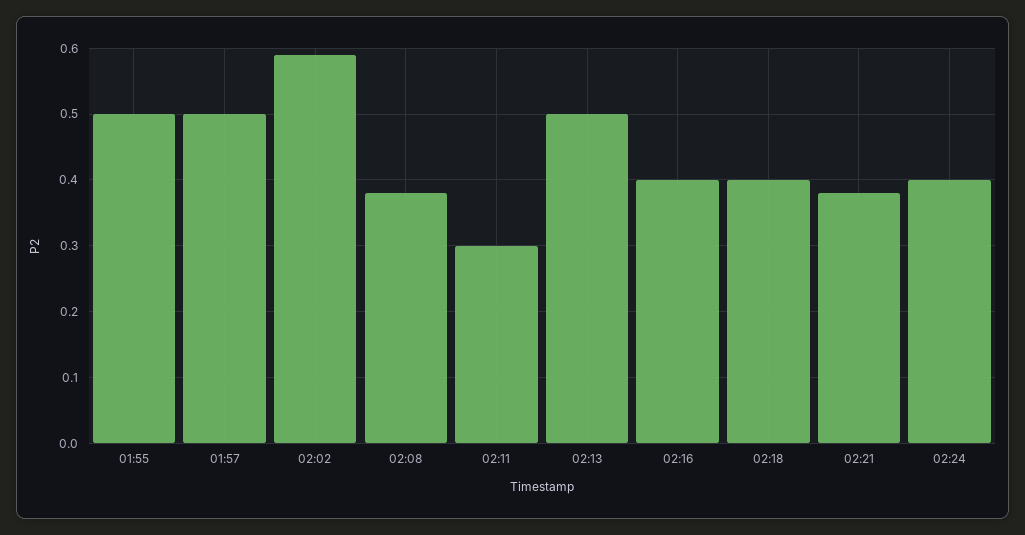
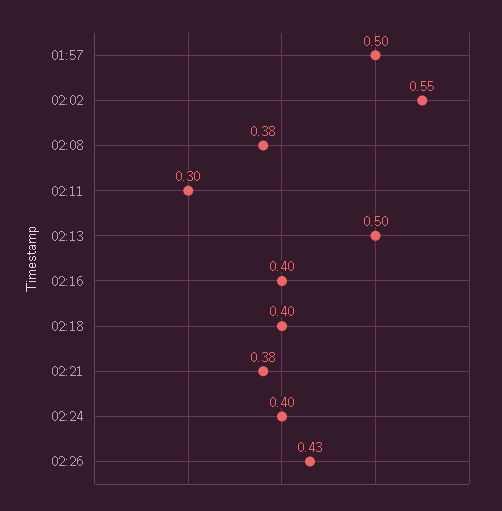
01:55: 0.5 -> none
02:02: 0.59 -> 0.55
02:26: none -> 0.43

